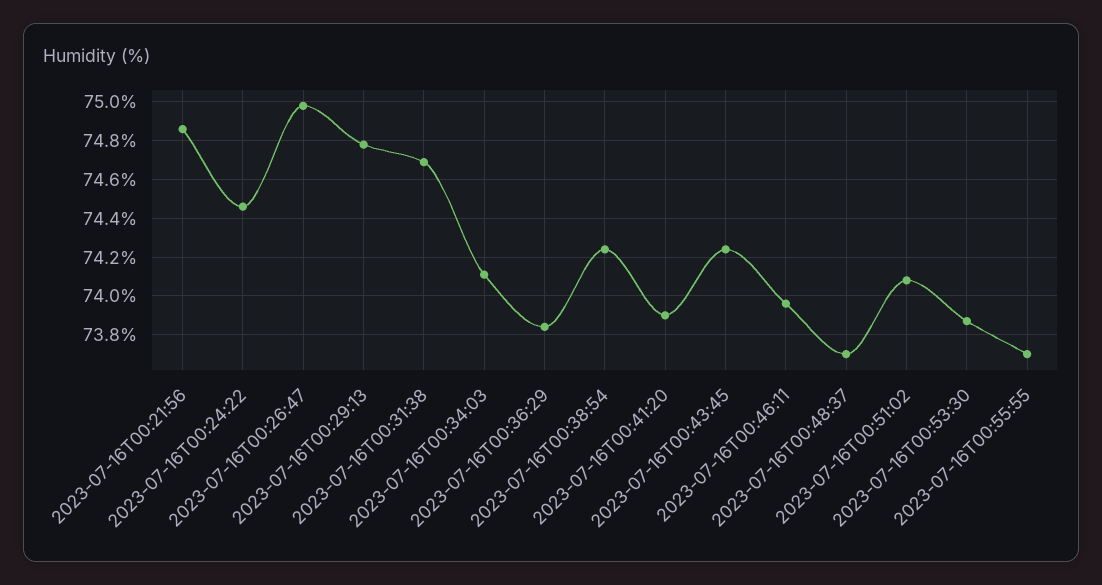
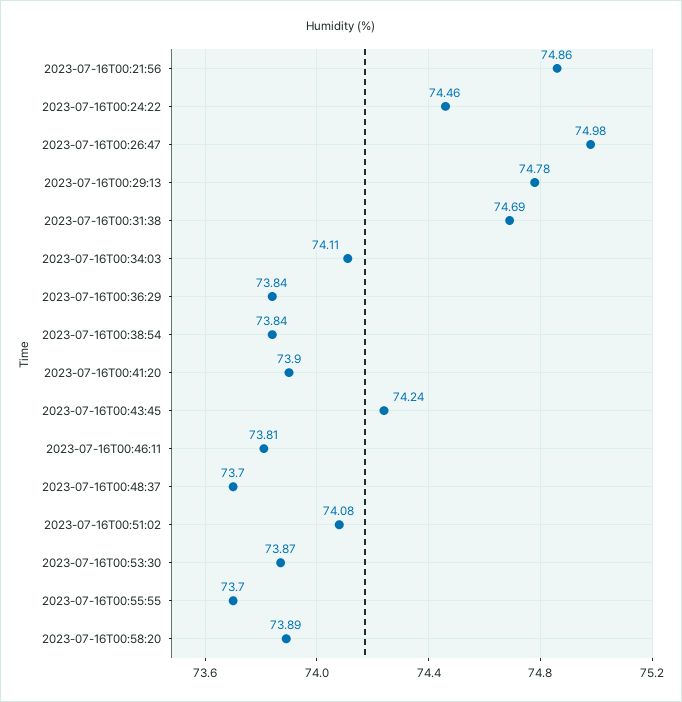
2023-07-16T00:38:54: 74.25 -> 73.84
2023-07-16T00:46:11: 73.95 -> 73.81
2023-07-16T00:58:20: none -> 73.89

